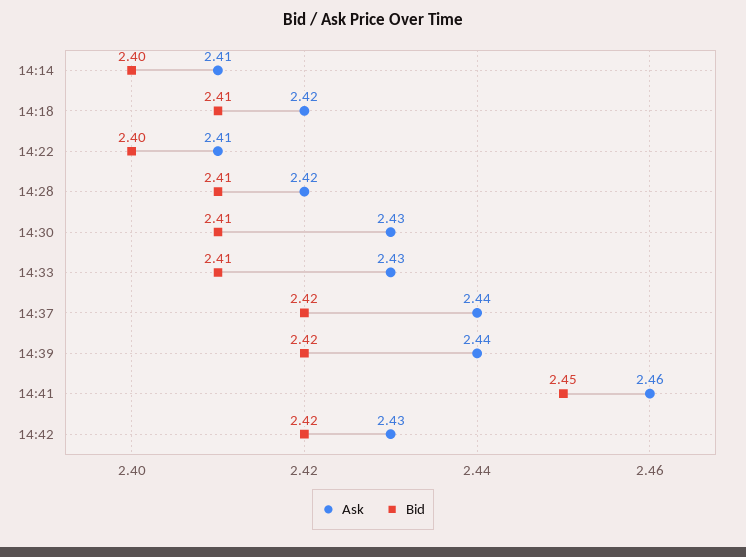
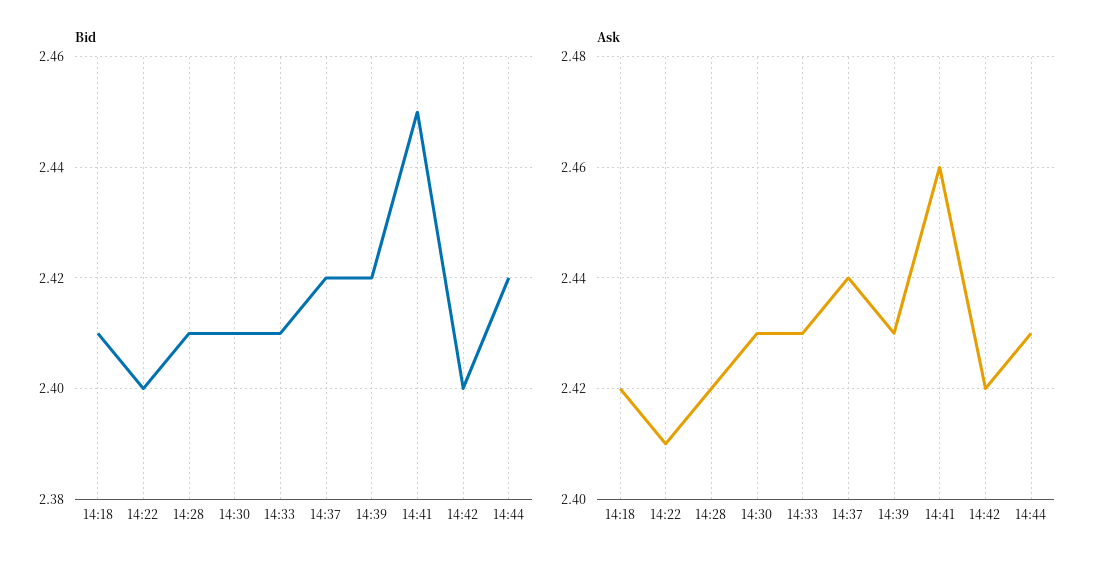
Ask, 14:14: 2.41 -> none
Bid, 14:14: 2.4 -> none
Ask, 14:39: 2.44 -> 2.43
Ask, 14:42: 2.43 -> 2.42
Bid, 14:42: 2.42 -> 2.4
Bid, 14:44: none -> 2.42
Ask, 14:44: none -> 2.43

